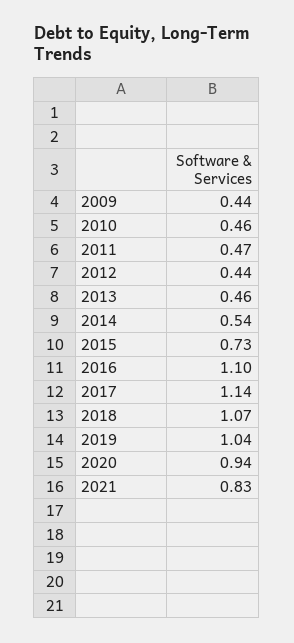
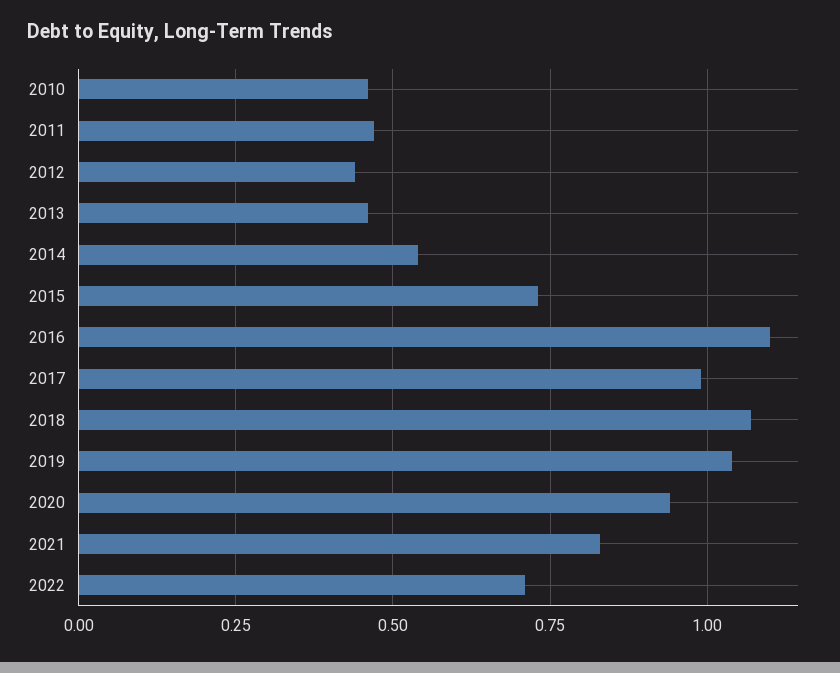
2009: 0.44 -> none
2017: 1.14 -> 1
2022: none -> 0.7

